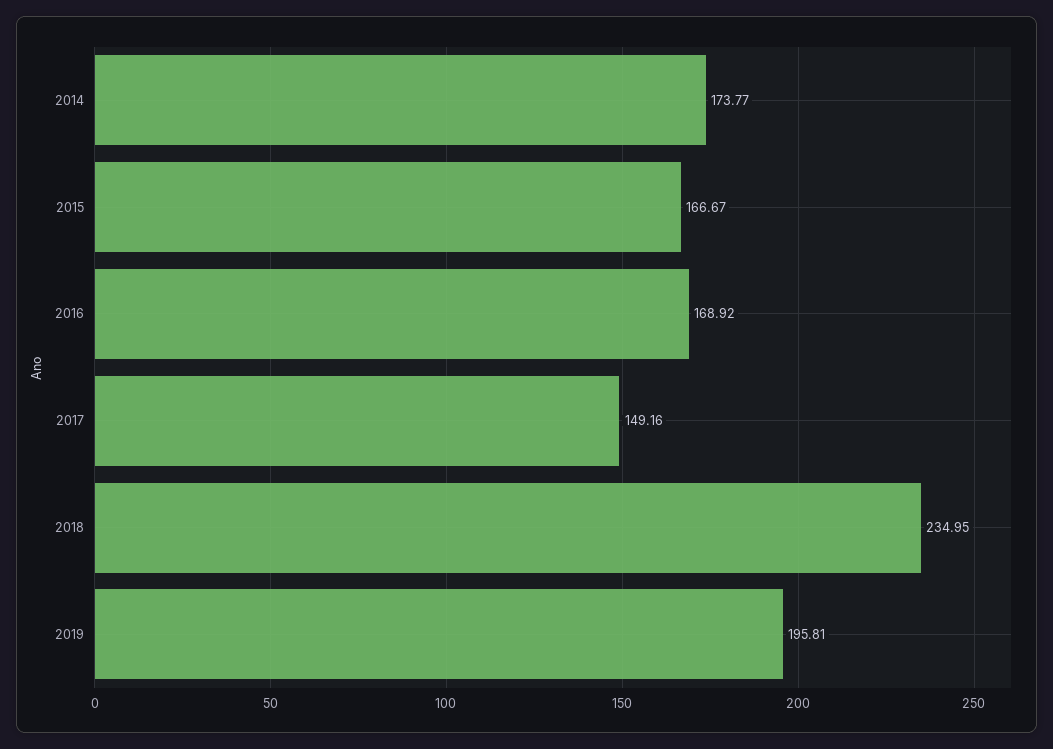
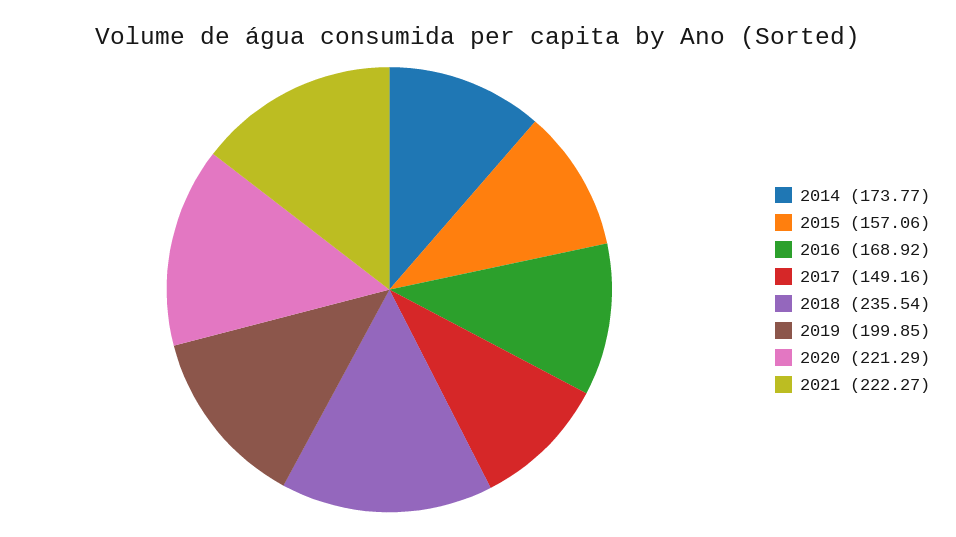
2015: 166.67 -> 157.06
2018: 234.95 -> 235.54
2019: 195.81 -> 199.85
2020: none -> 221.29
2021: none -> 222.27

